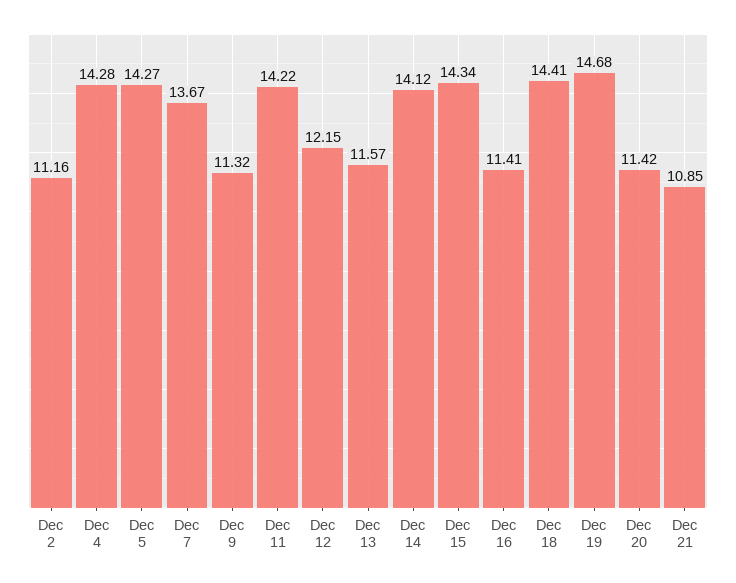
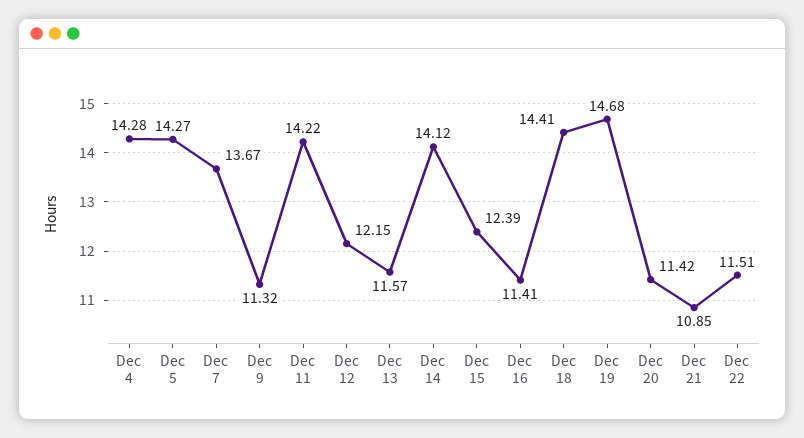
Dec 2: 11.16 -> none
Dec 15: 14.34 -> 12.39
Dec 22: none -> 11.51

